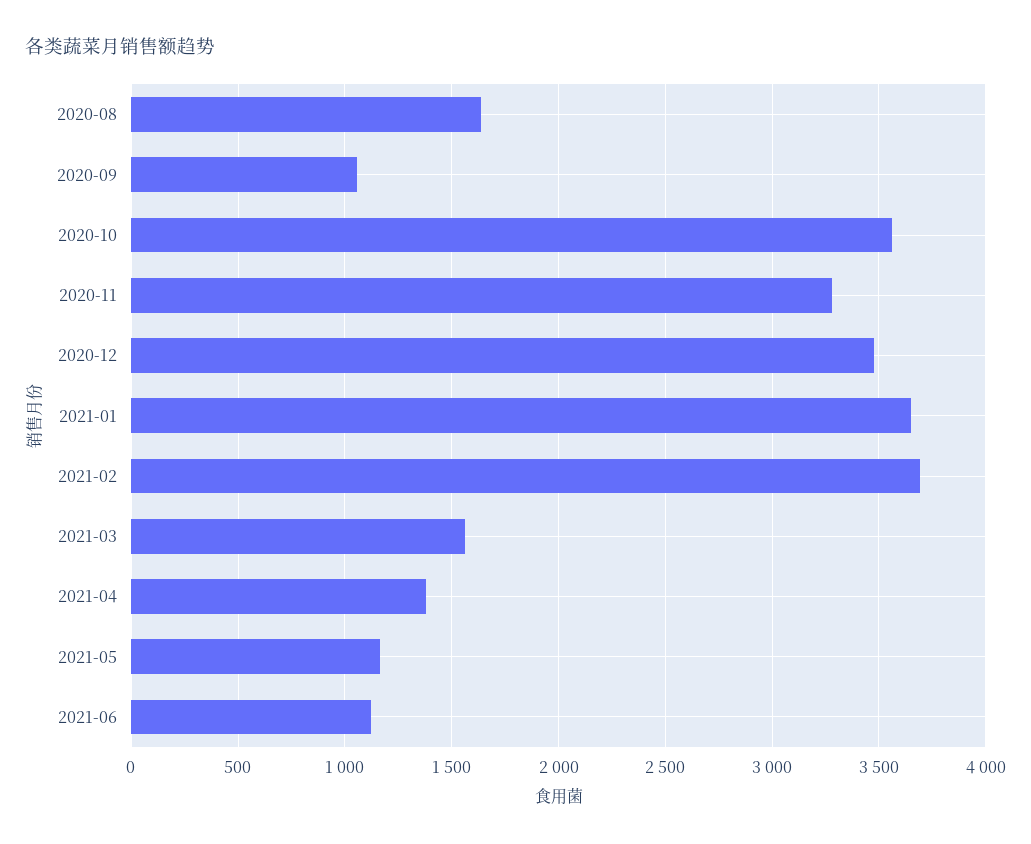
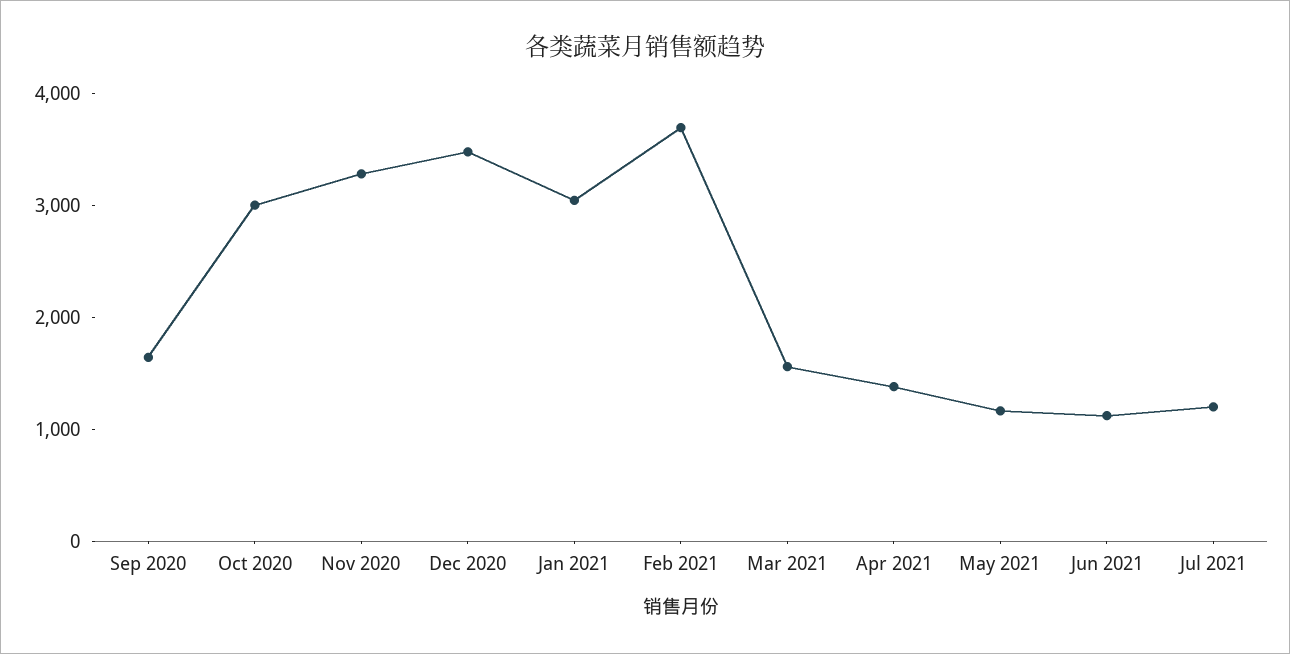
2020-08: 1650 -> none
2020-09: 1050 -> 1600
2020-10: 3550 -> 3000
2021-01: 3650 -> 3000
Jul 2021: none -> 1200

